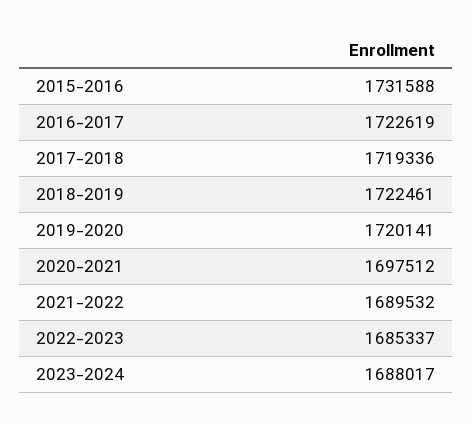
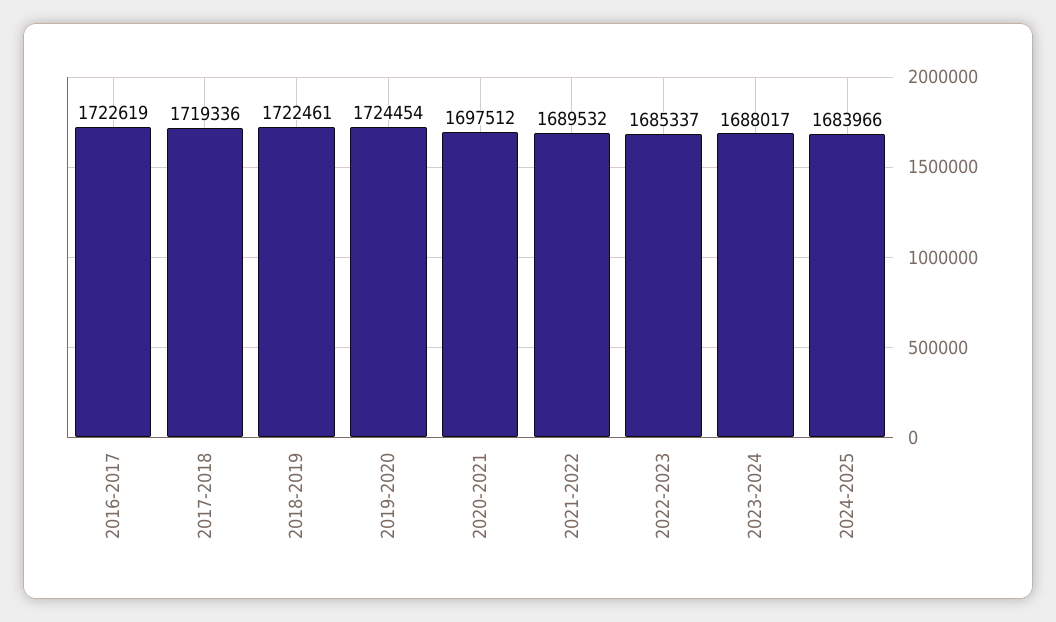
2015-2016: 1731588 -> none
2019-2020: 1720141 -> 1724454
2024-2025: none -> 1683966

